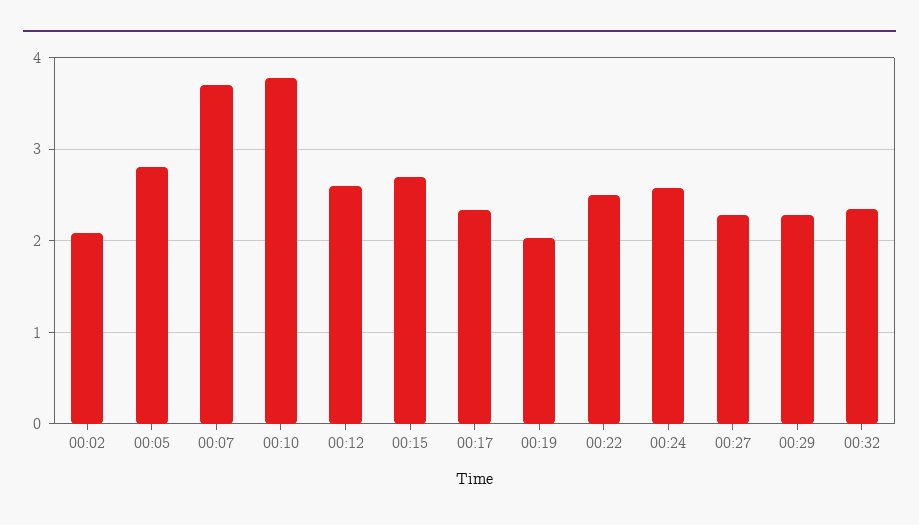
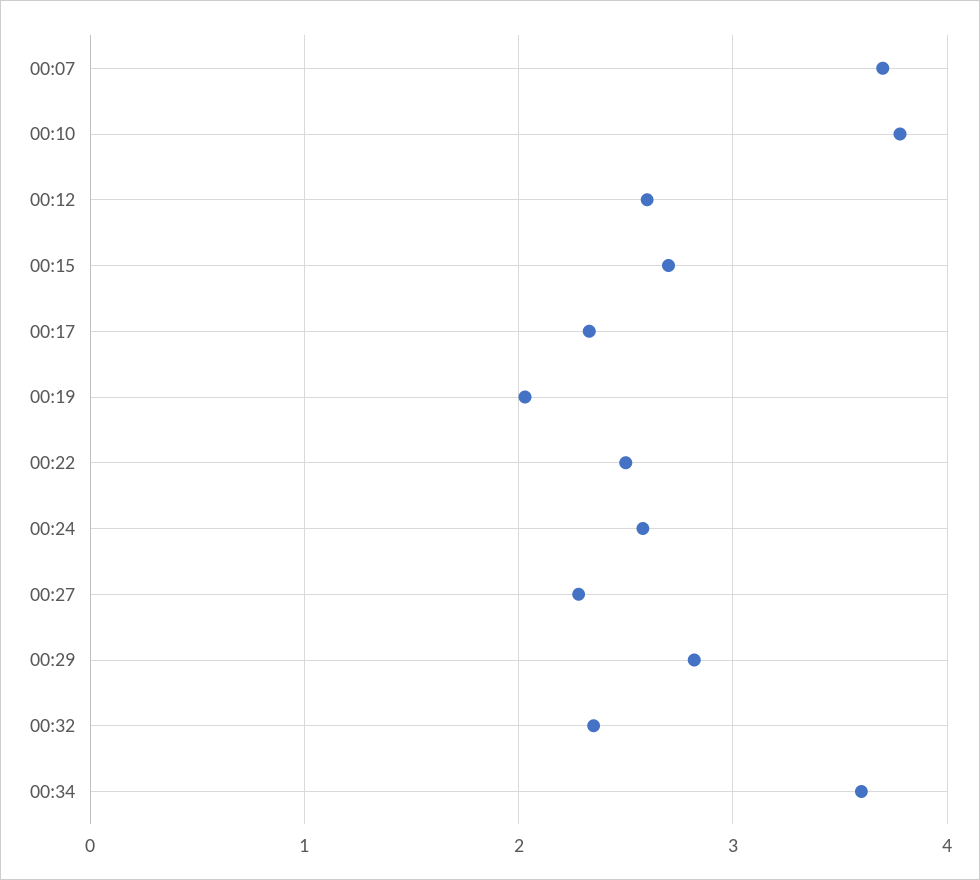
00:02: 2.1 -> none
00:05: 2.8 -> none
00:29: 2.3 -> 2.8
00:34: none -> 3.6

